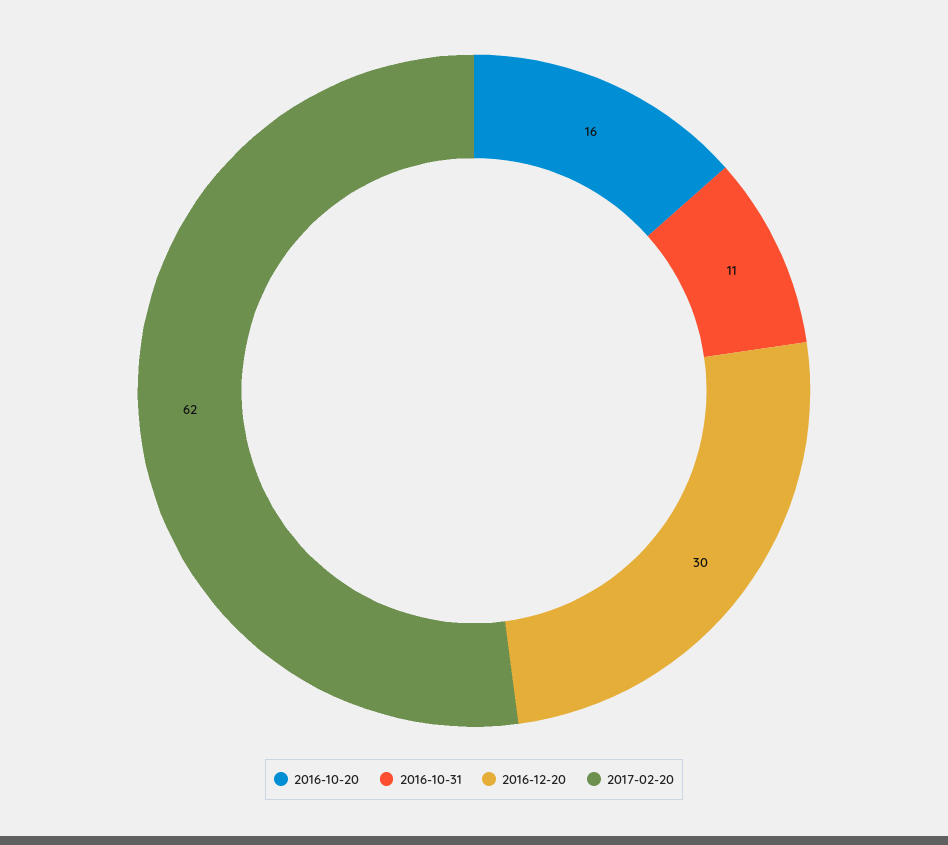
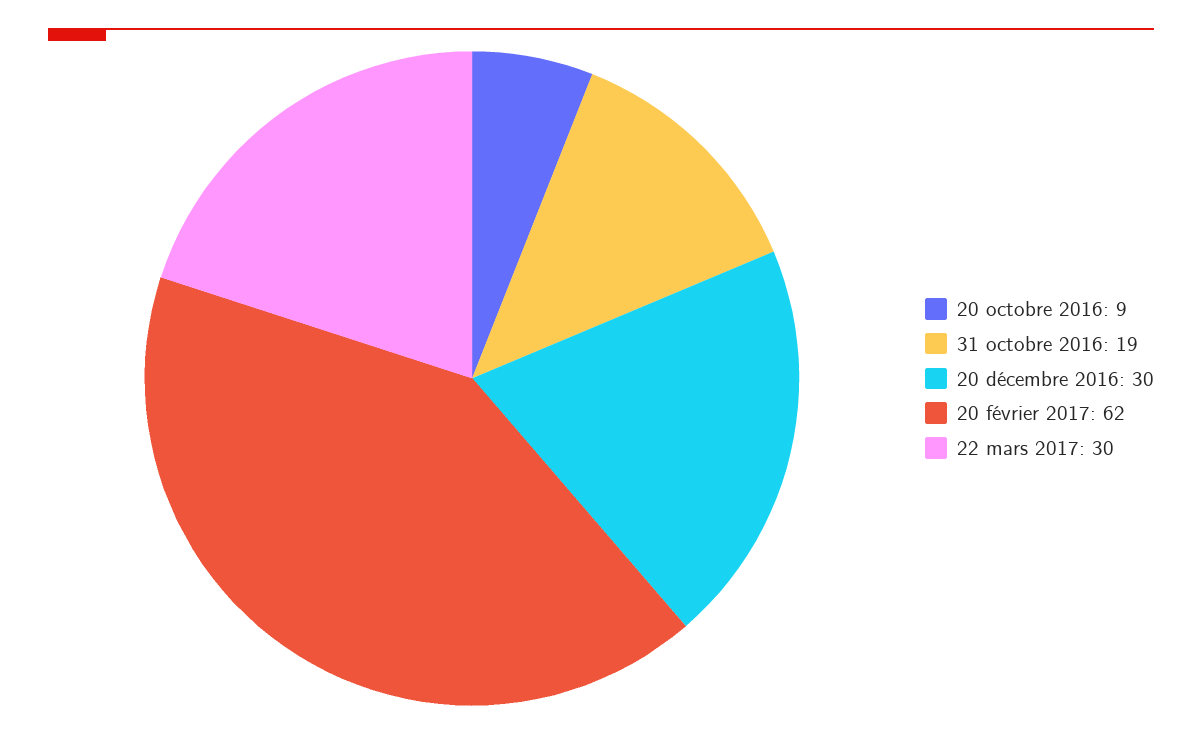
2016-10-20: 16 -> 9
2016-10-31: 11 -> 19
22 mars 2017: none -> 30

